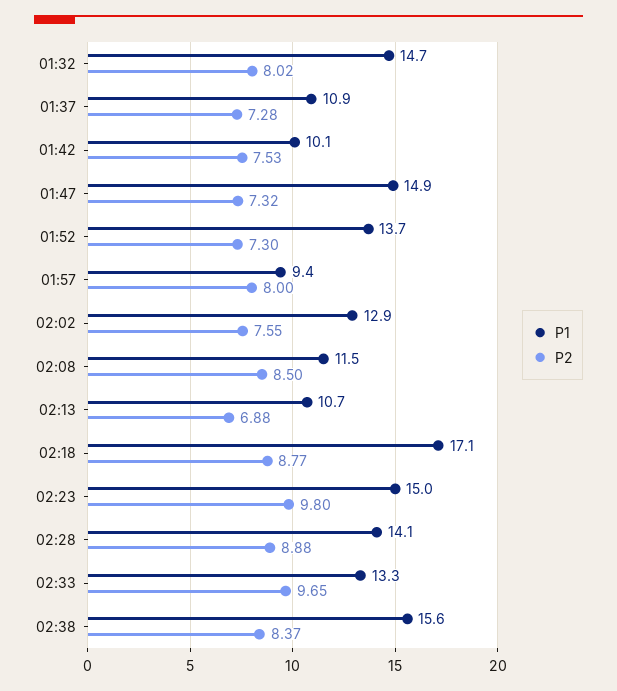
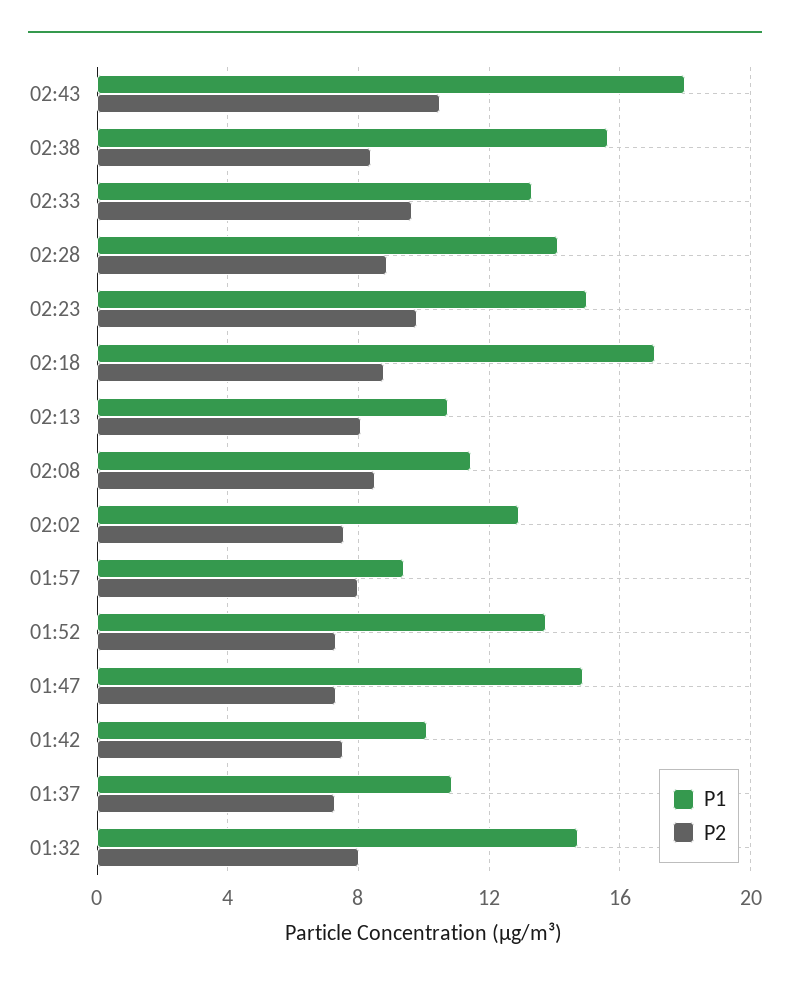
P2, 02:13: 6.88 -> 8
P1, 02:43: none -> 18
P2, 02:43: none -> 10.5

